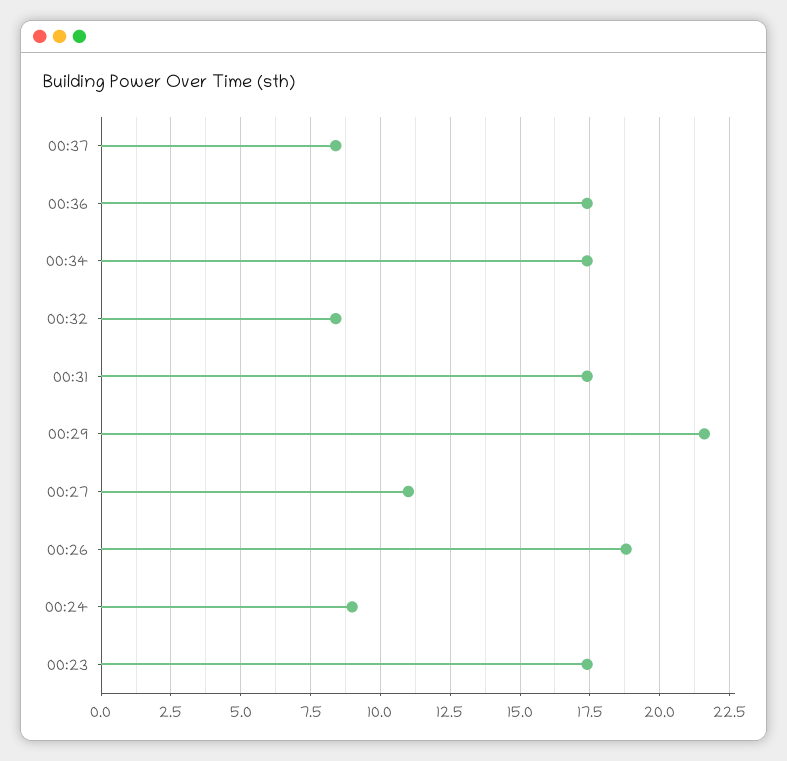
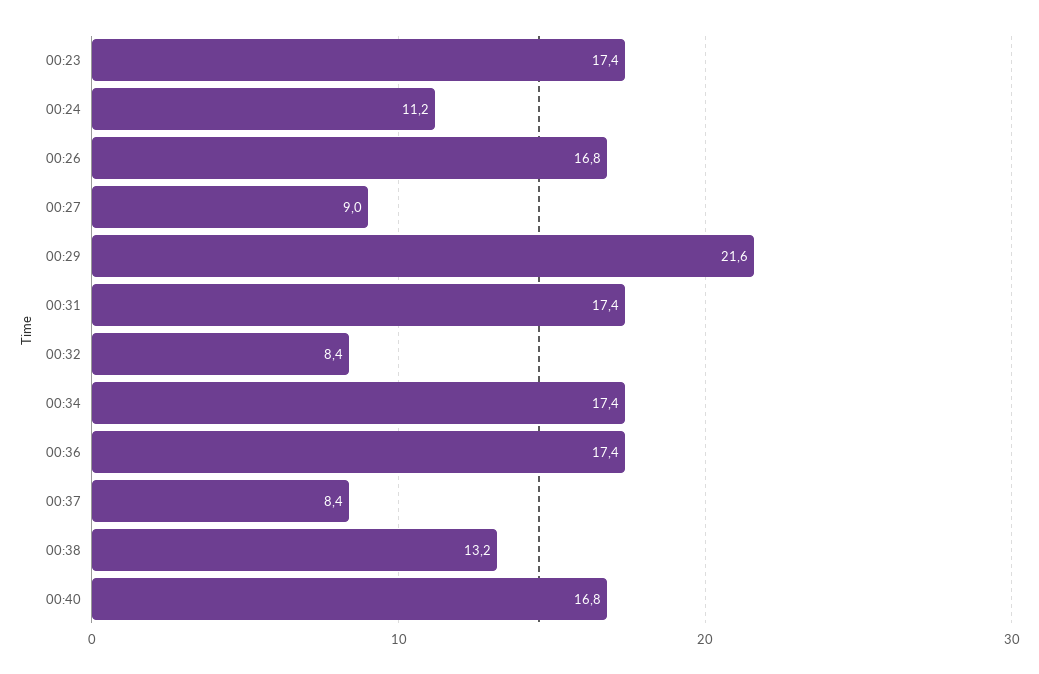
00:27: 11 -> 9
00:26: 18.75 -> 16.8
00:24: 9 -> 11.2
00:38: none -> 13.2
00:40: none -> 16.8

